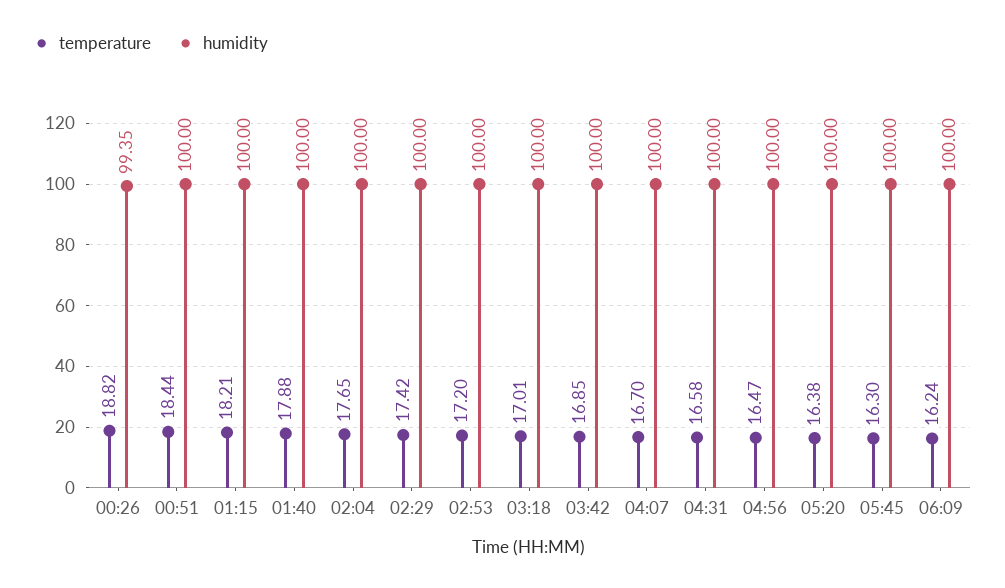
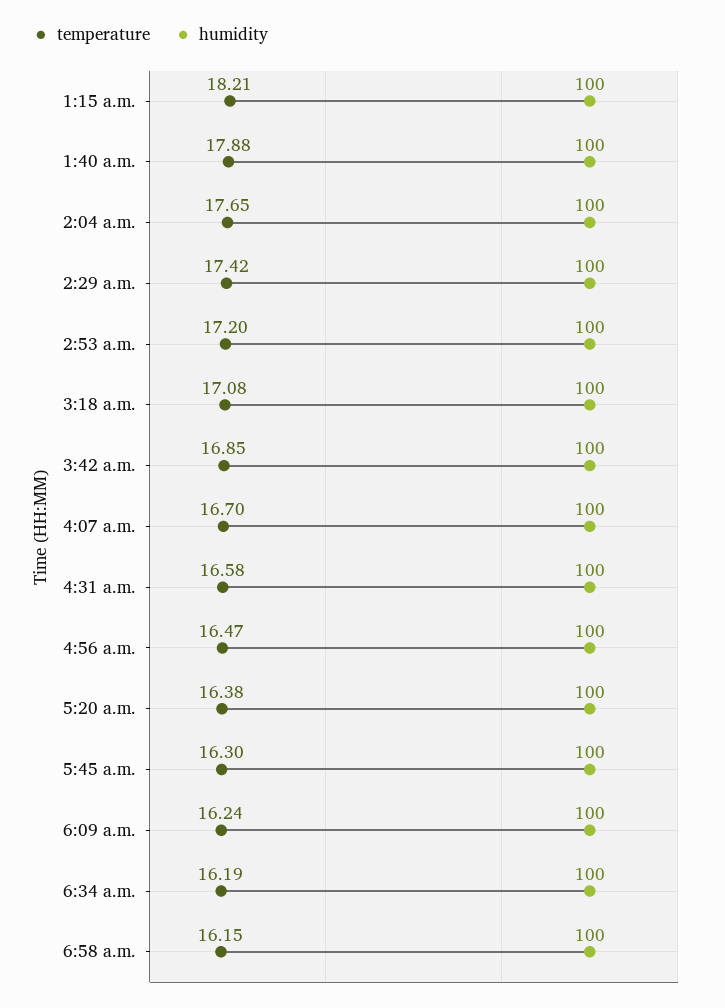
temperature, 00:26: 18.82 -> none
humidity, 00:26: 99.35 -> none
temperature, 00:51: 18.44 -> none
humidity, 00:51: 100 -> none
temperature, 03:18: 17.01 -> 17.08
temperature, 6:34 a.m.: none -> 16.19
humidity, 6:34 a.m.: none -> 100
temperature, 6:58 a.m.: none -> 16.15
humidity, 6:58 a.m.: none -> 100

